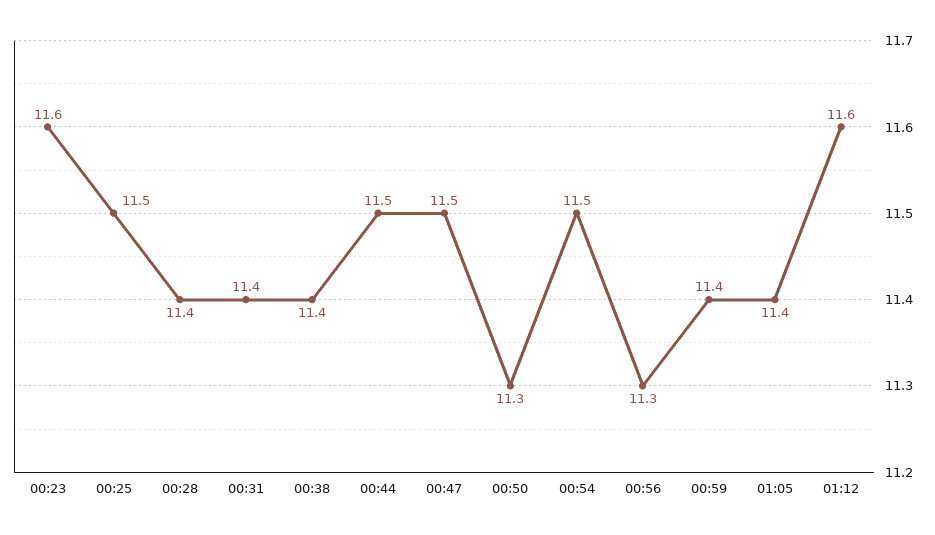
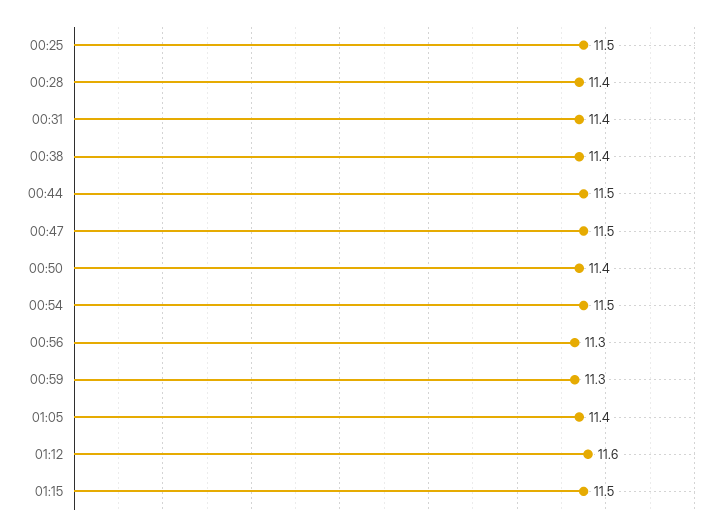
00:23: 11.6 -> none
00:50: 11.3 -> 11.4
00:59: 11.4 -> 11.3
01:15: none -> 11.5

